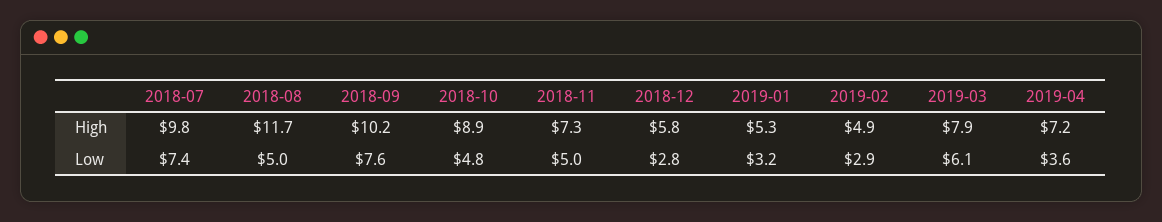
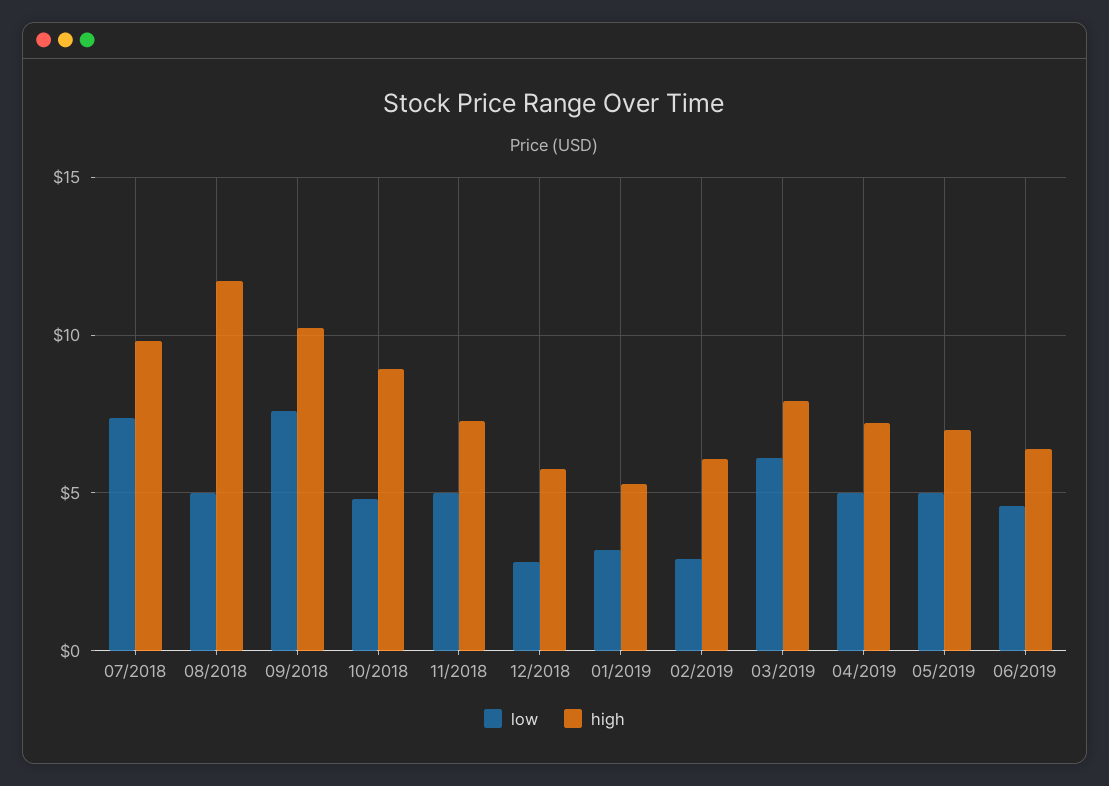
High, 2019-02: 4.9 -> 6
Low, 2019-04: 3.6 -> 5
Low, 05/2019: none -> 5
High, 05/2019: none -> 7
Low, 06/2019: none -> 4.5
High, 06/2019: none -> 6.5

